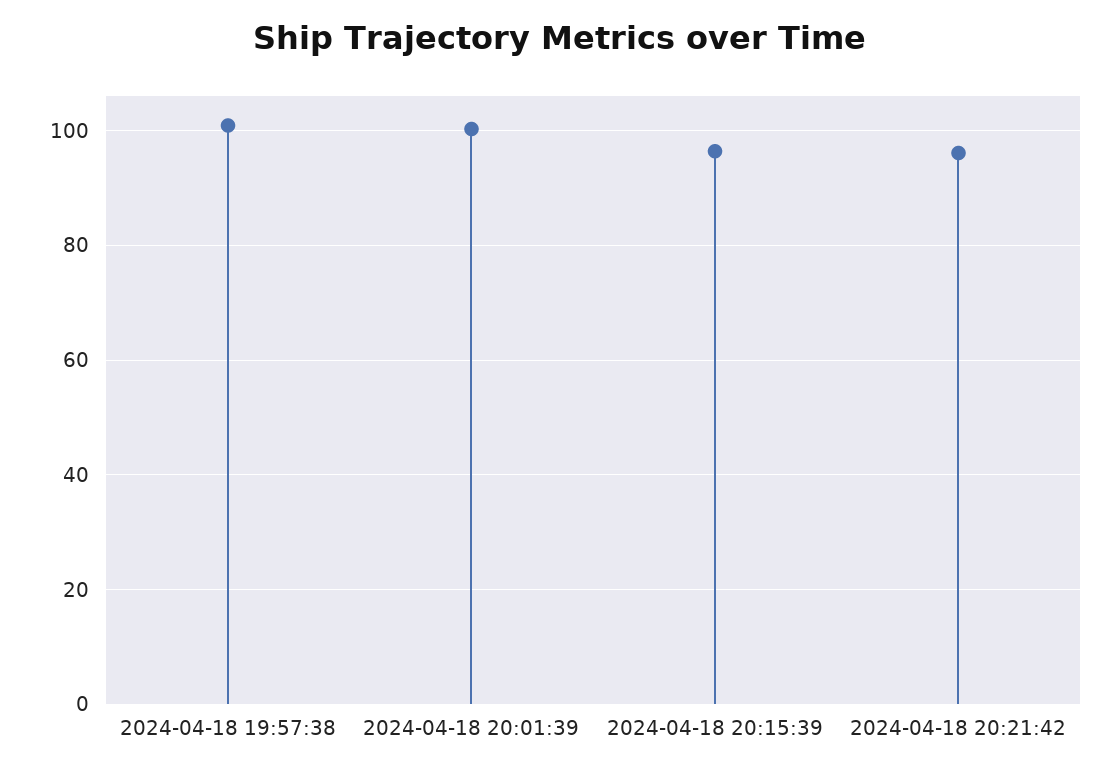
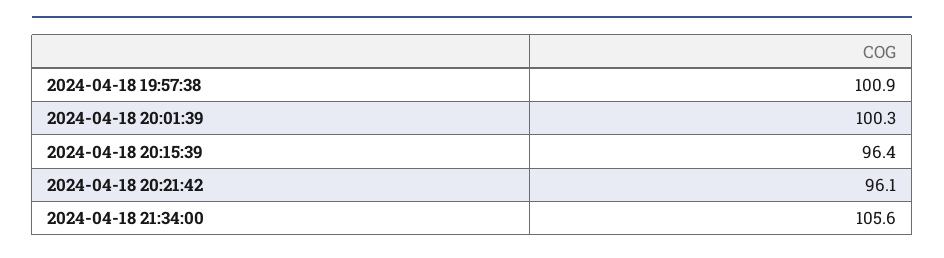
2024-04-18 21:34:00: none -> 105.6

